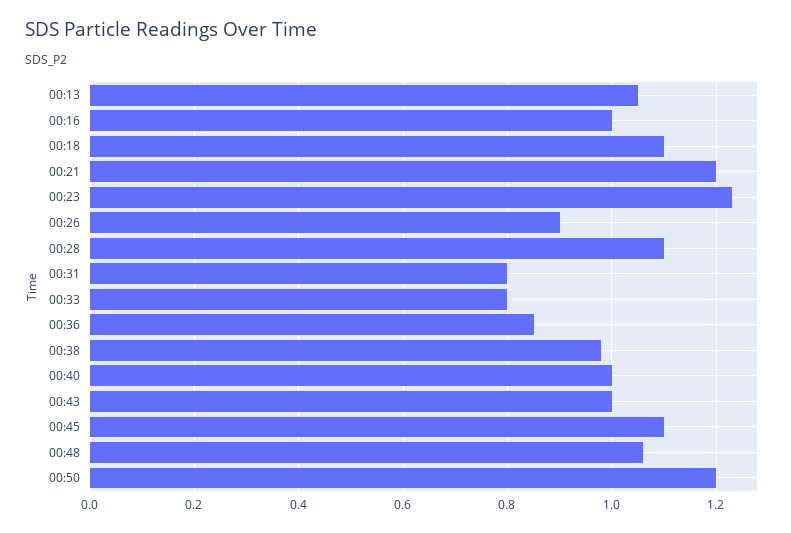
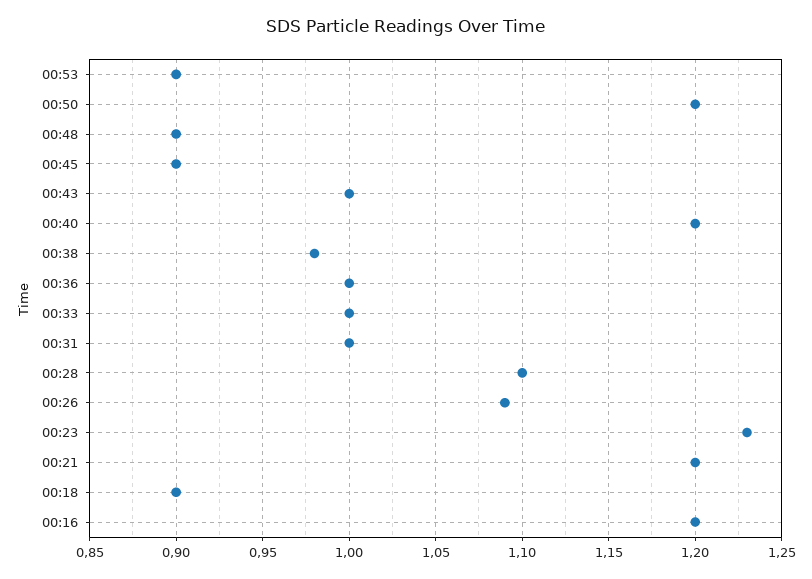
00:13: 1.05 -> none
00:16: 1 -> 1.2
00:18: 1.1 -> 0.9
00:26: 0.9 -> 1.09
00:31: 0.8 -> 1
00:33: 0.8 -> 1
00:36: 0.85 -> 1
00:40: 1 -> 1.2
00:45: 1.1 -> 0.9
00:48: 1.05 -> 0.9
00:53: none -> 0.9

